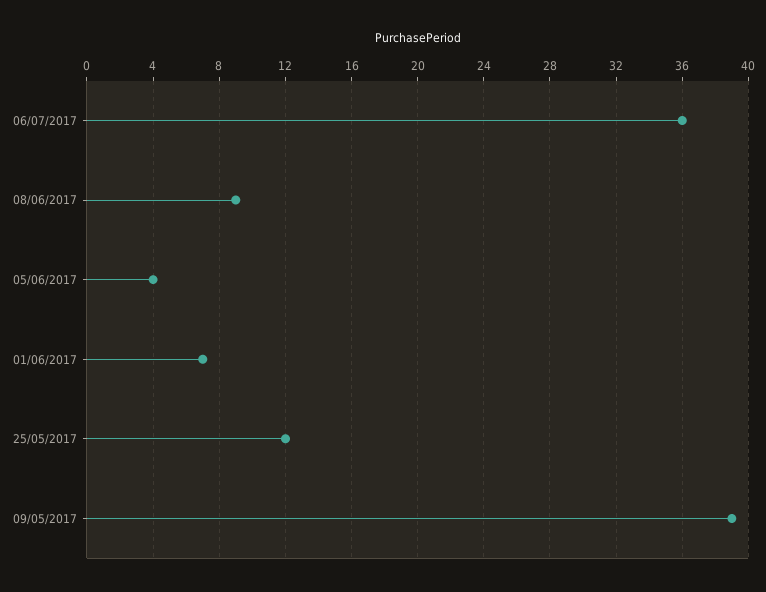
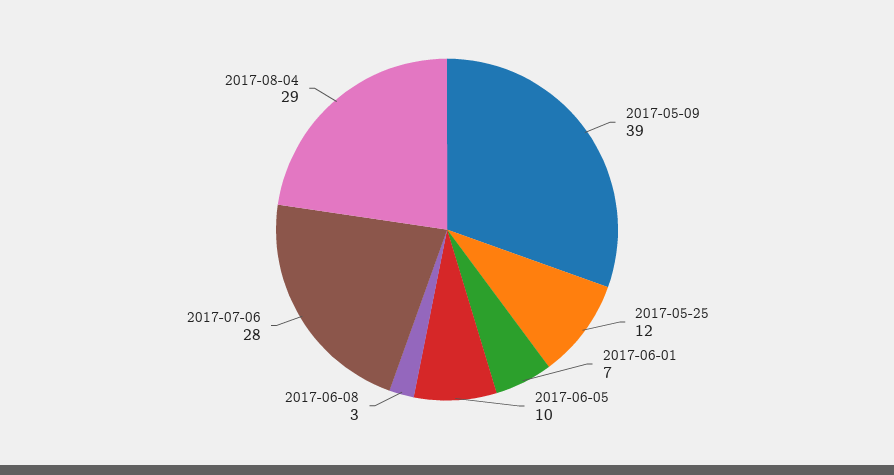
06/07/2017: 36 -> 28
08/06/2017: 9 -> 3
05/06/2017: 4 -> 10
2017-08-04: none -> 29

